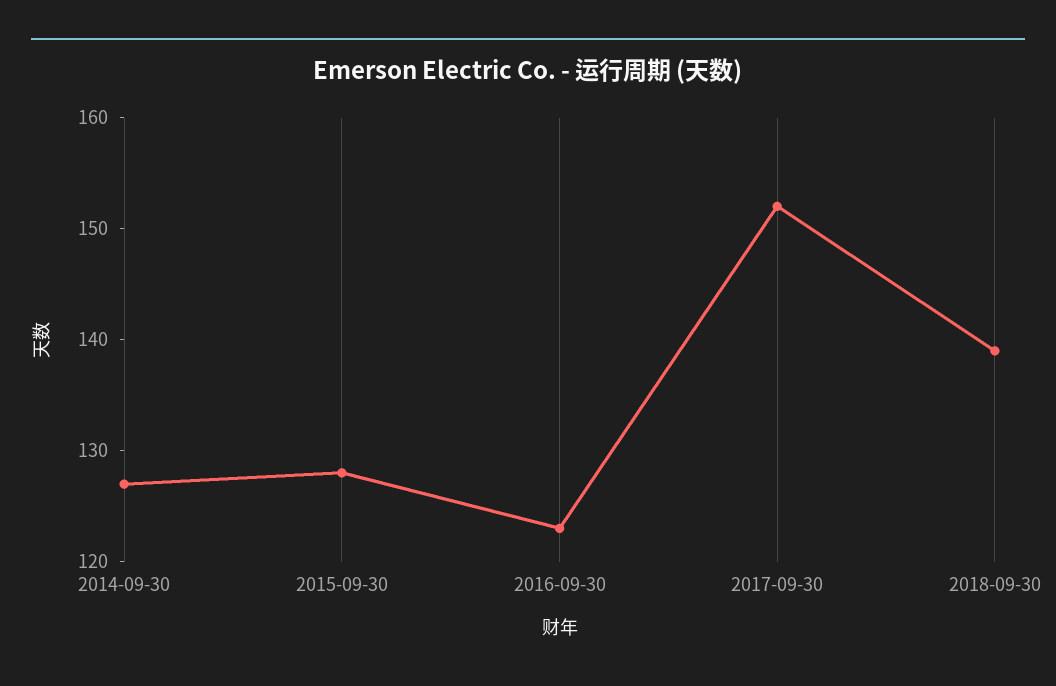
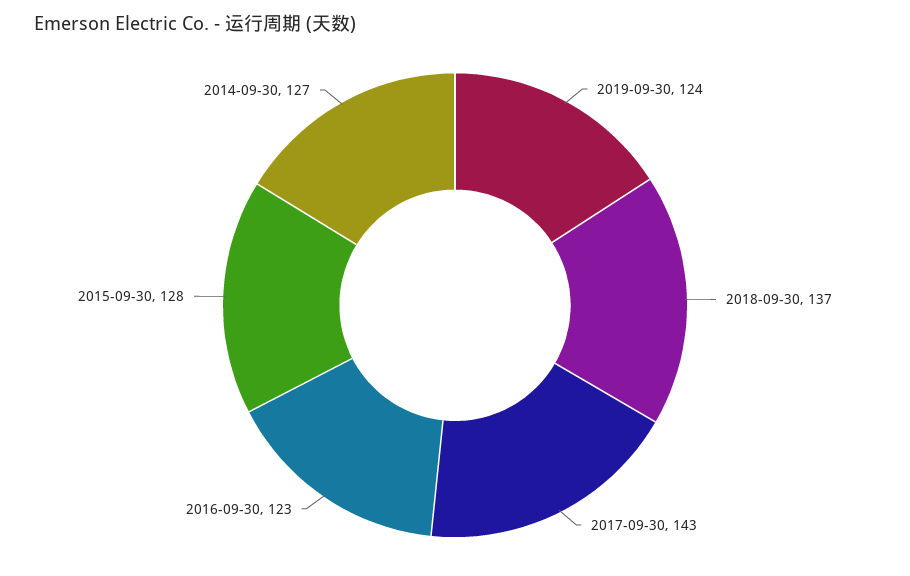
2017-09-30: 152 -> 143
2018-09-30: 139 -> 137
2019-09-30: none -> 124

